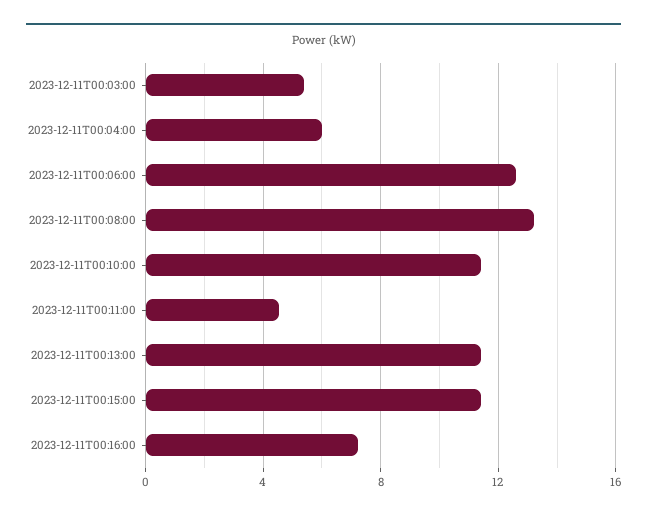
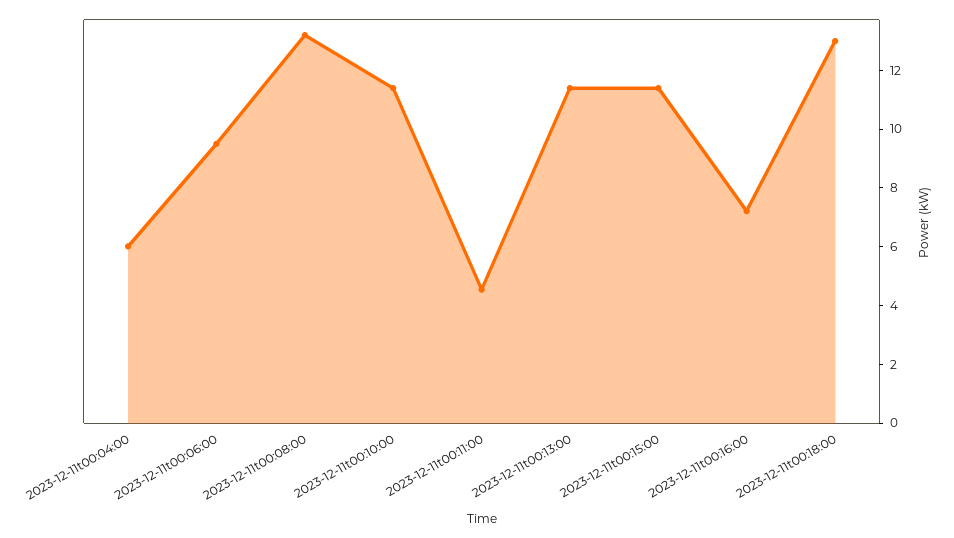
2023-12-11T00:03:00: 5.5 -> none
2023-12-11T00:06:00: 12.5 -> 9.5
2023-12-11t00:18:00: none -> 13

